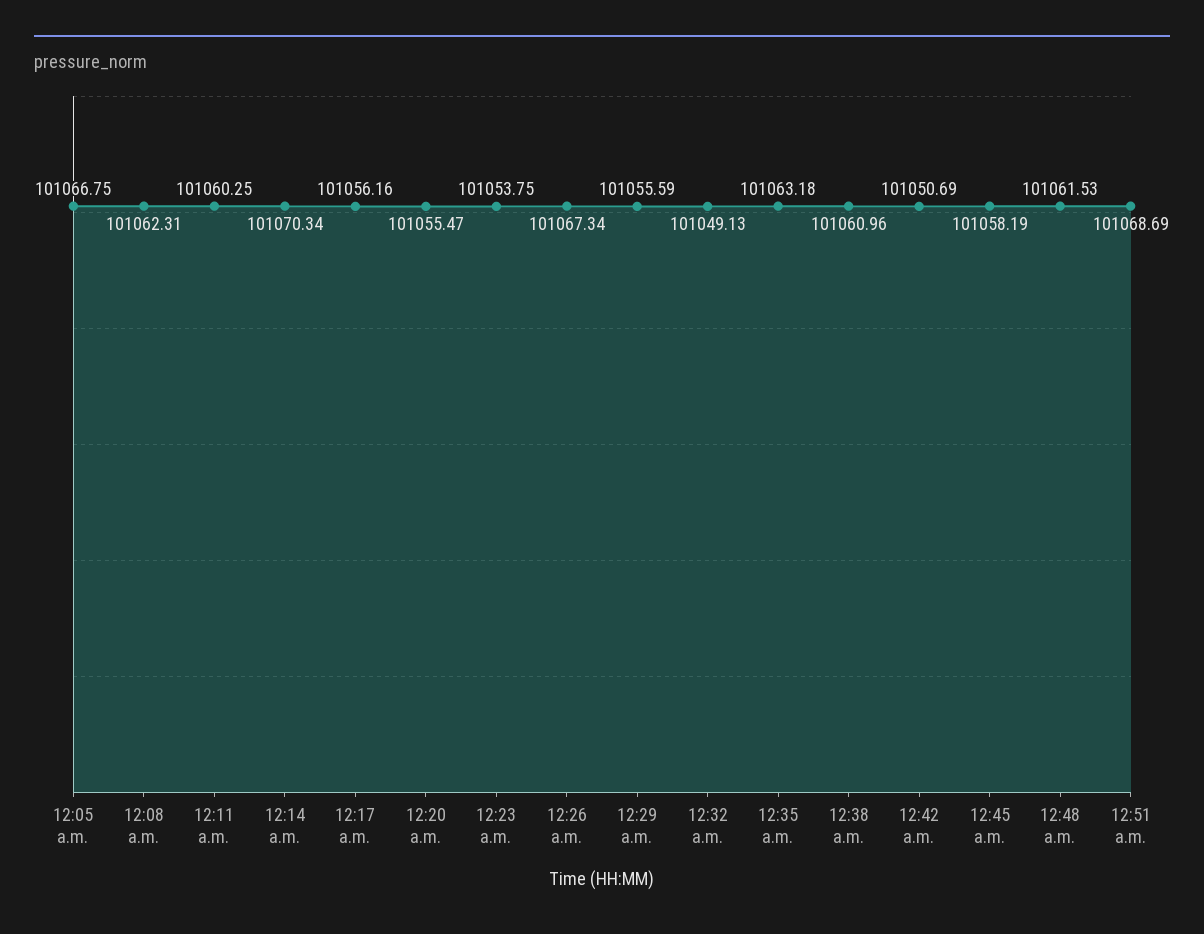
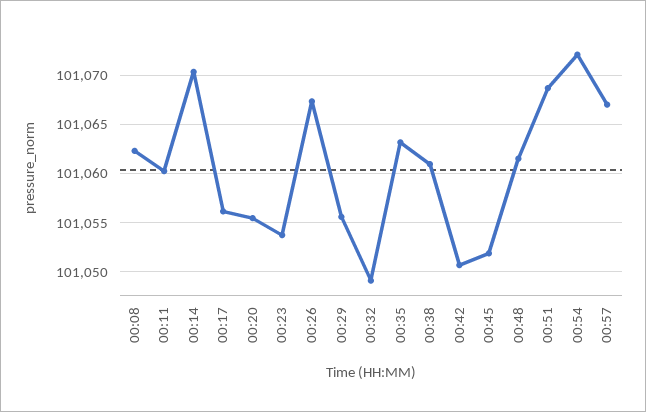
12:05 a.m.: 101066.75 -> none
12:45 a.m.: 101058.19 -> 101052
00:54: none -> 101072
00:57: none -> 101067

